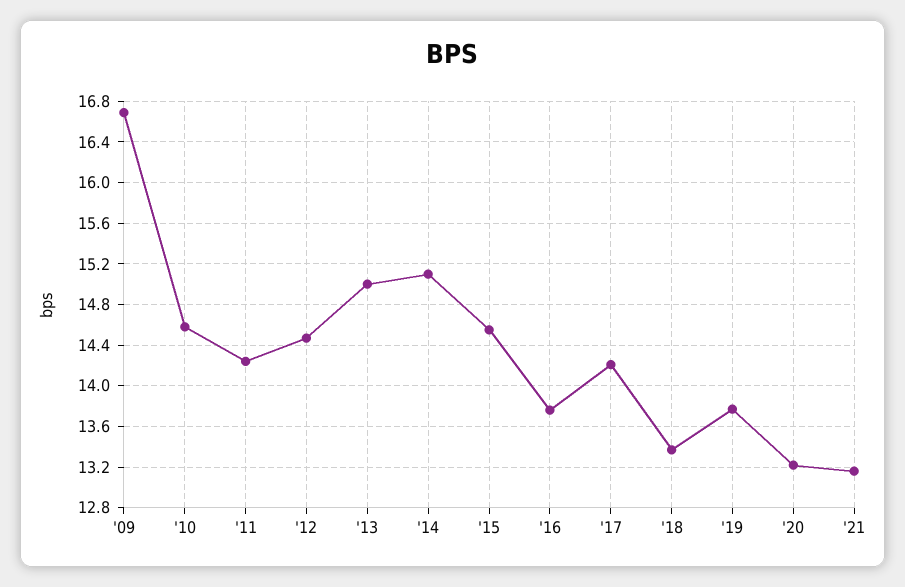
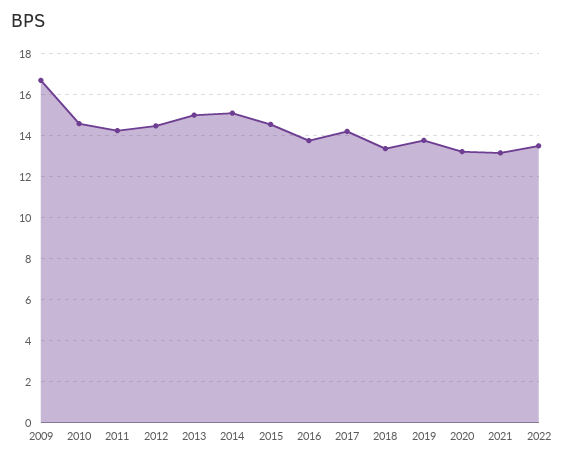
2022: none -> 13.5

